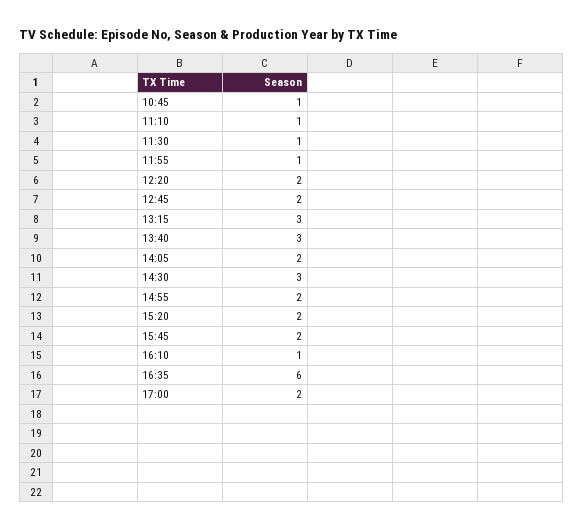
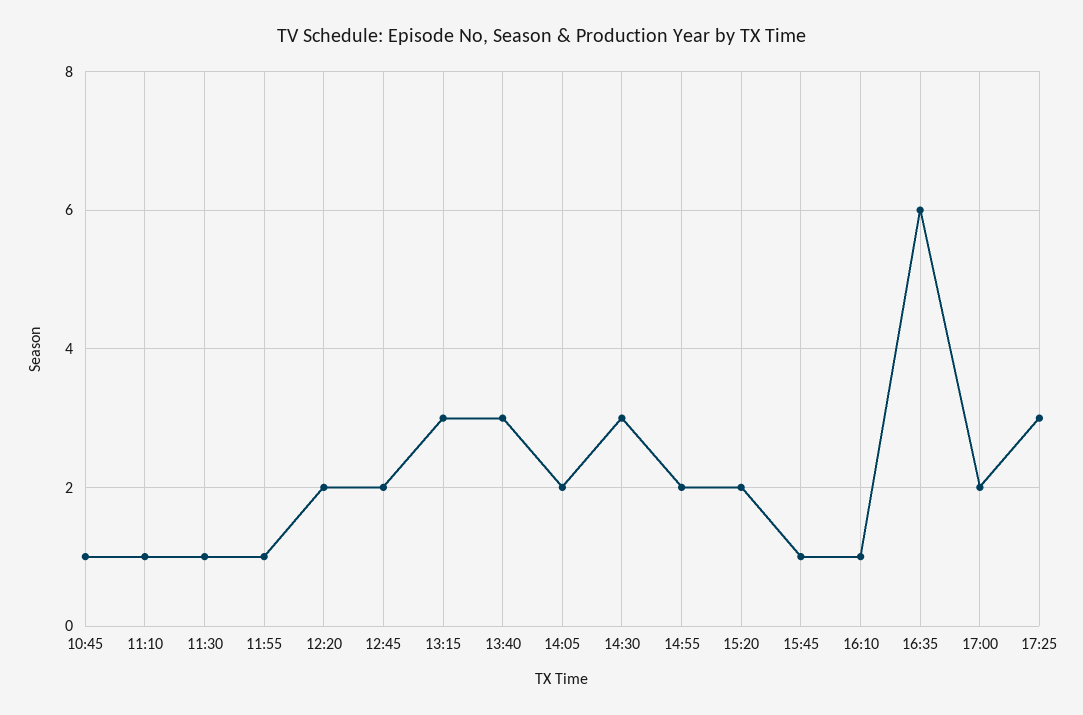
15:45: 2 -> 1
17:25: none -> 3

